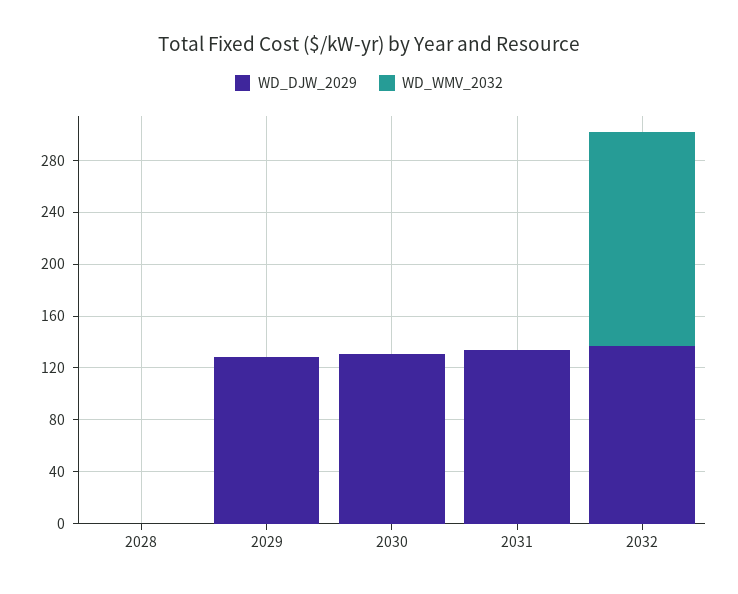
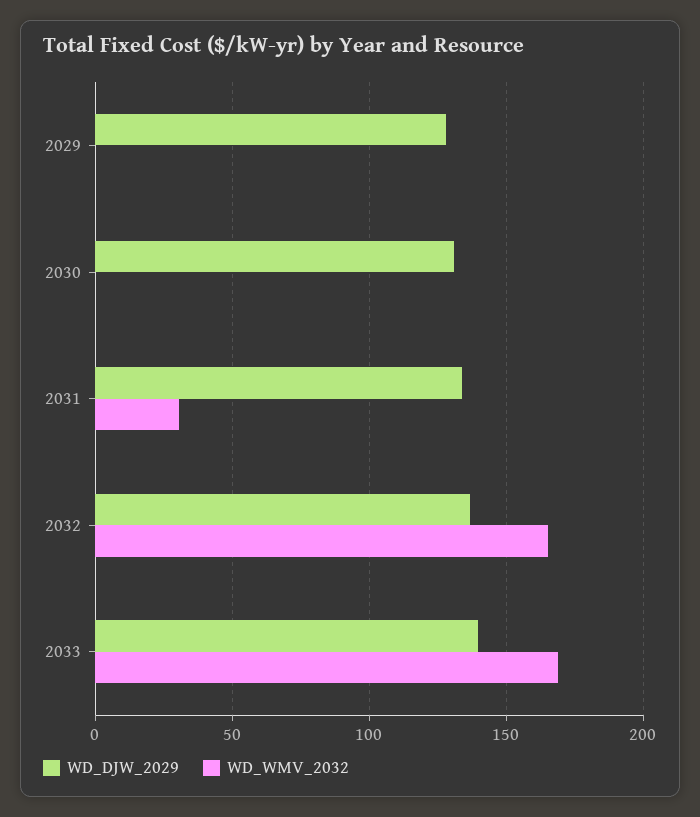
WD_DJW_2029, 2028: 0 -> none
WD_WMV_2032, 2028: 0 -> none
WD_WMV_2032, 2031: 0 -> 30
WD_DJW_2029, 2033: none -> 140
WD_WMV_2032, 2033: none -> 170

